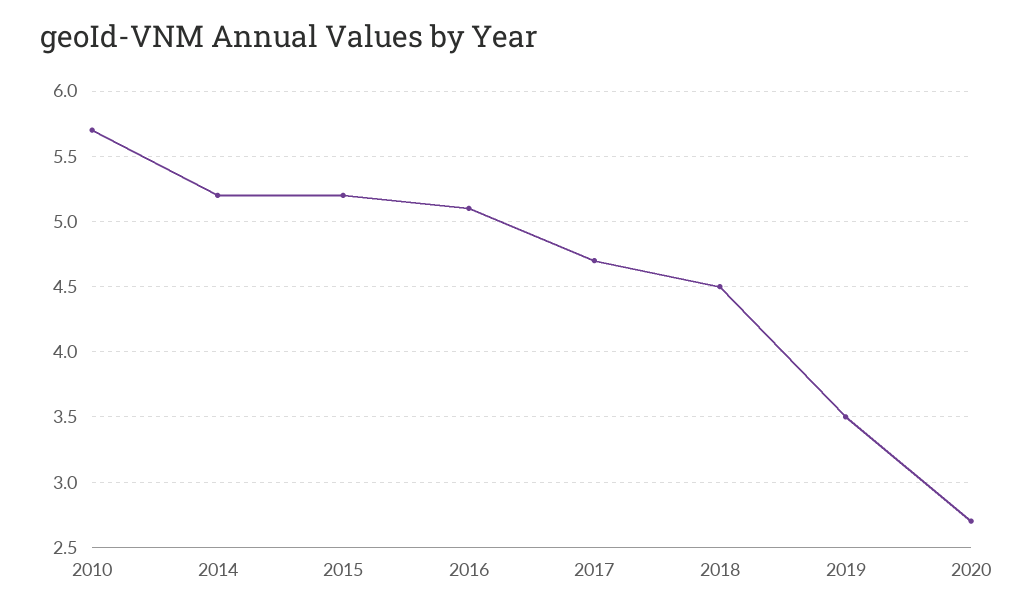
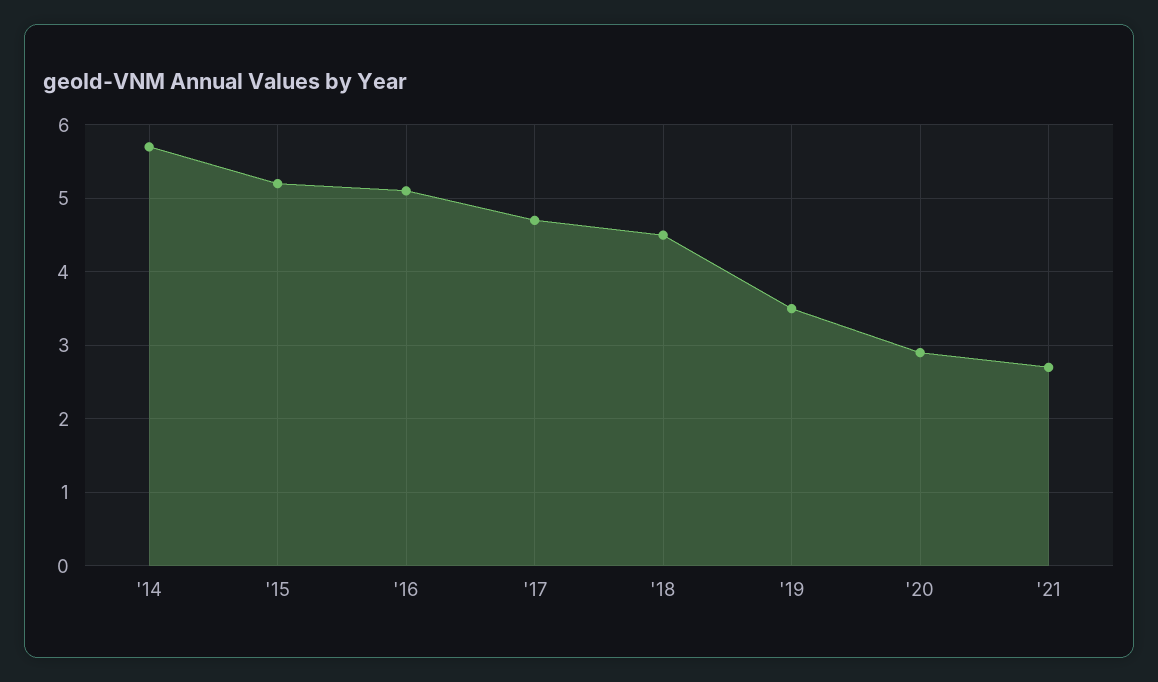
2010: 5.7 -> none
2014: 5.2 -> 5.7
2020: 2.7 -> 2.9
'21: none -> 2.7

